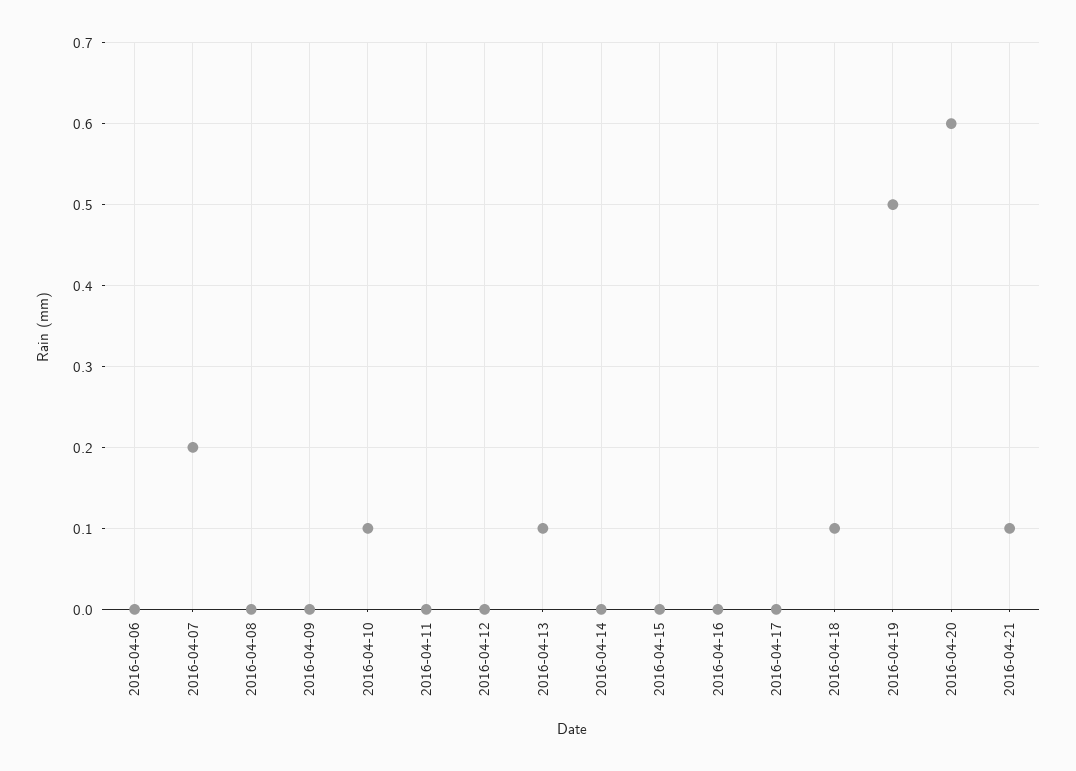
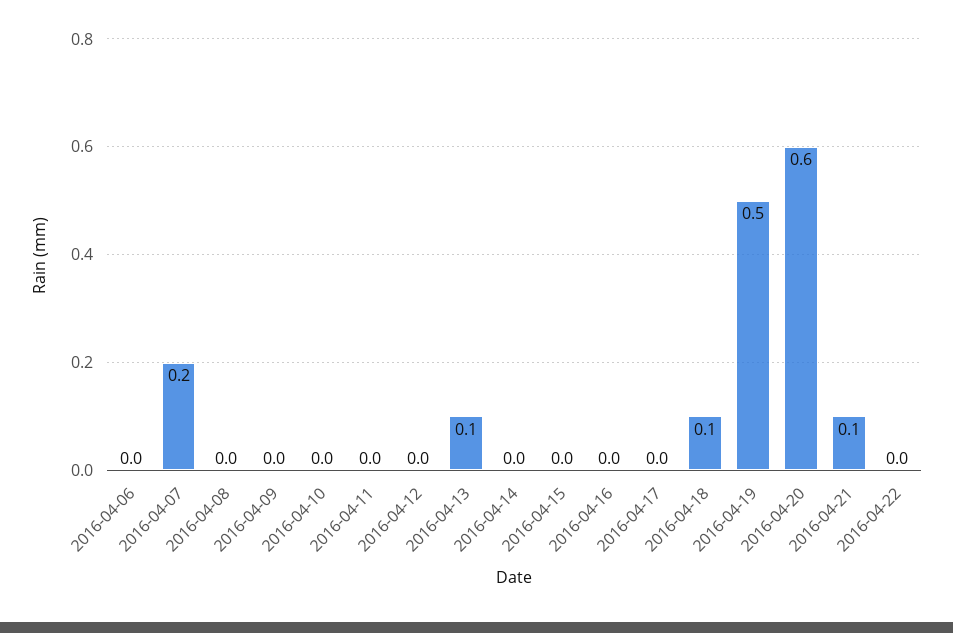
2016-04-10: 0.1 -> 0
2016-04-22: none -> 0

